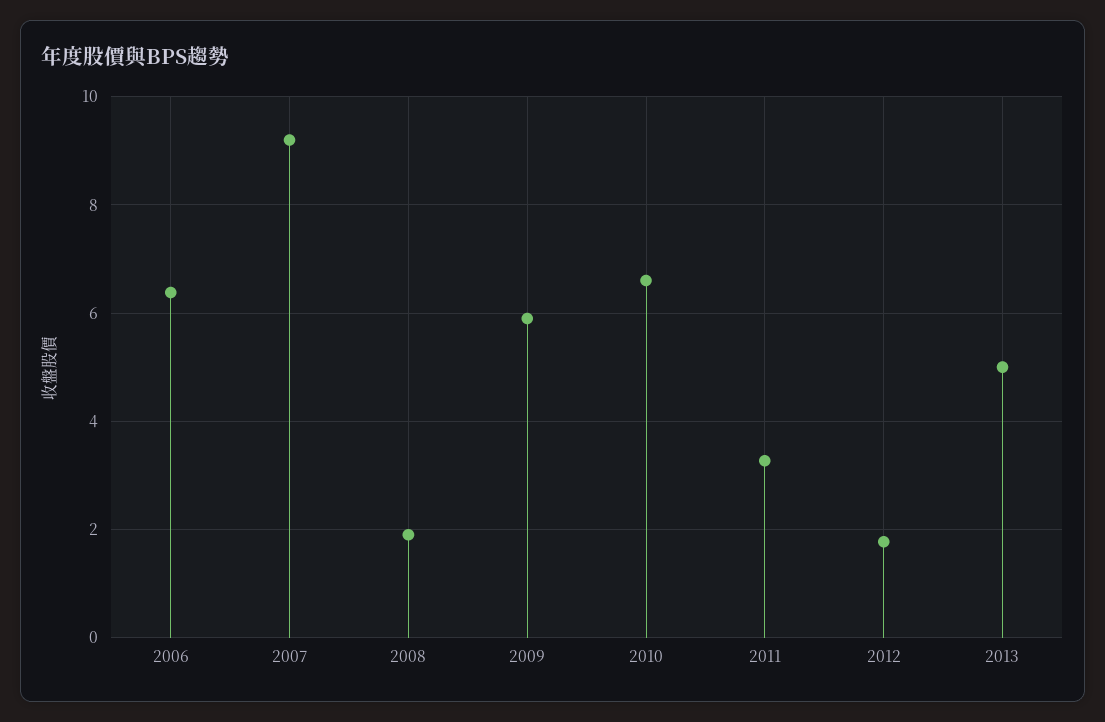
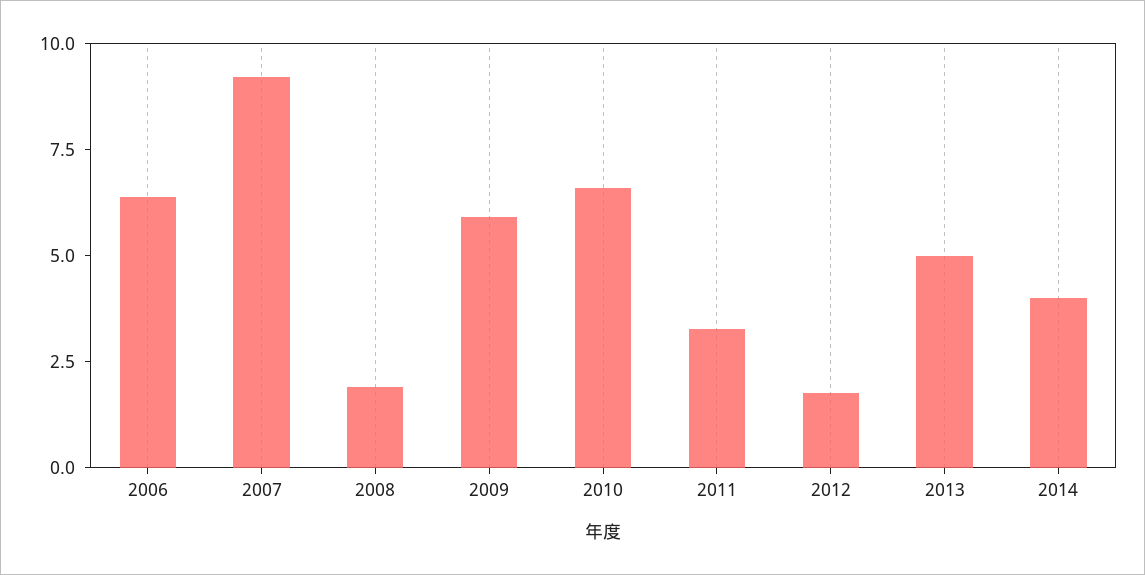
2014: none -> 4

